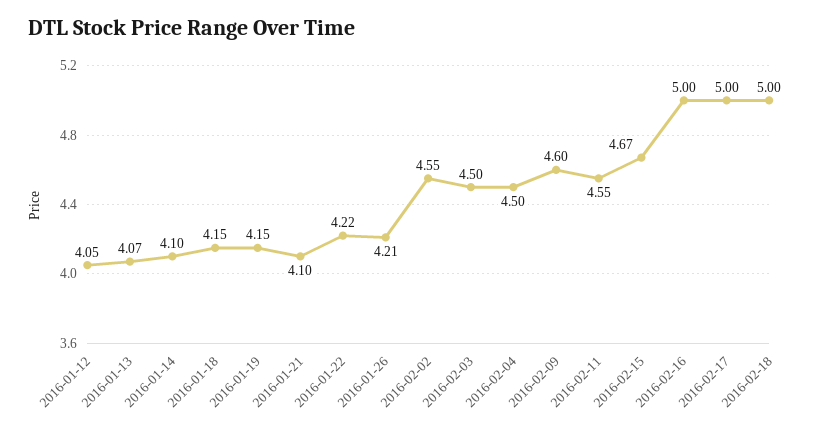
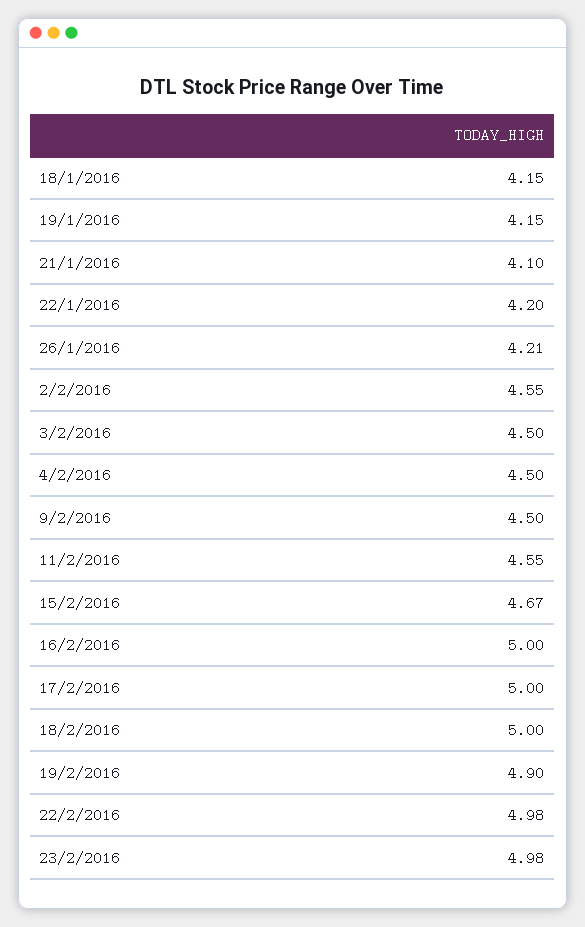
2016-01-12: 4.05 -> none
2016-01-13: 4.07 -> none
2016-01-14: 4.1 -> none
2016-01-22: 4.22 -> 4.2
2016-02-09: 4.6 -> 4.5
19/2/2016: none -> 4.9
22/2/2016: none -> 4.98
23/2/2016: none -> 4.98

